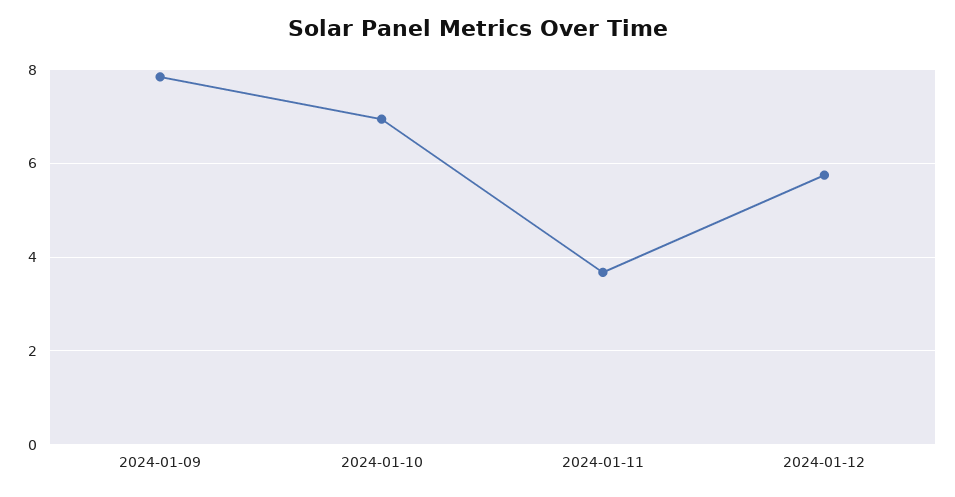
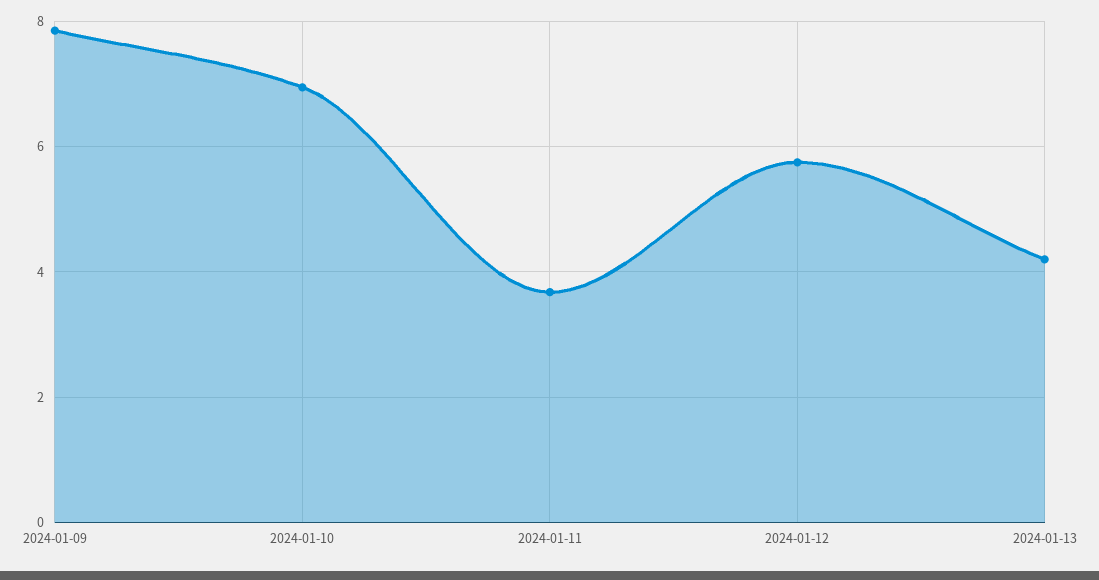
2024-01-13: none -> 4.2

